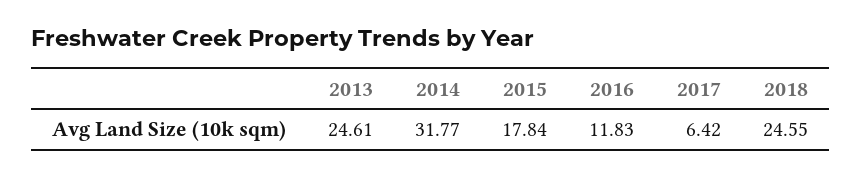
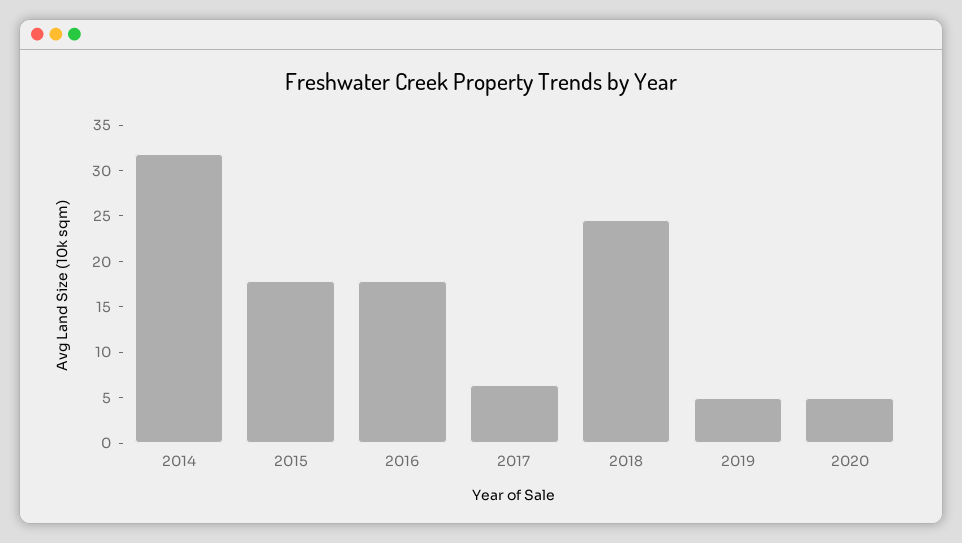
2013: 24.61 -> none
2016: 11.83 -> 18
2019: none -> 5
2020: none -> 5

